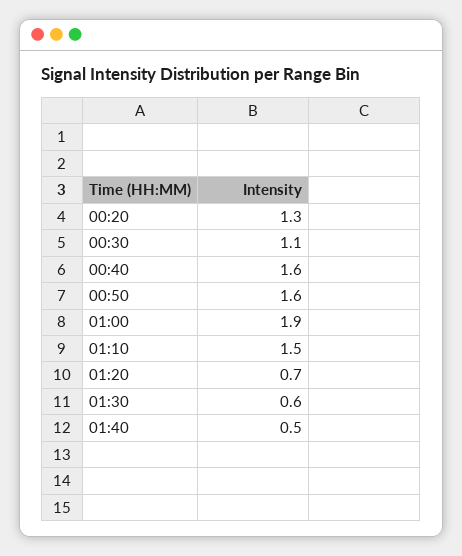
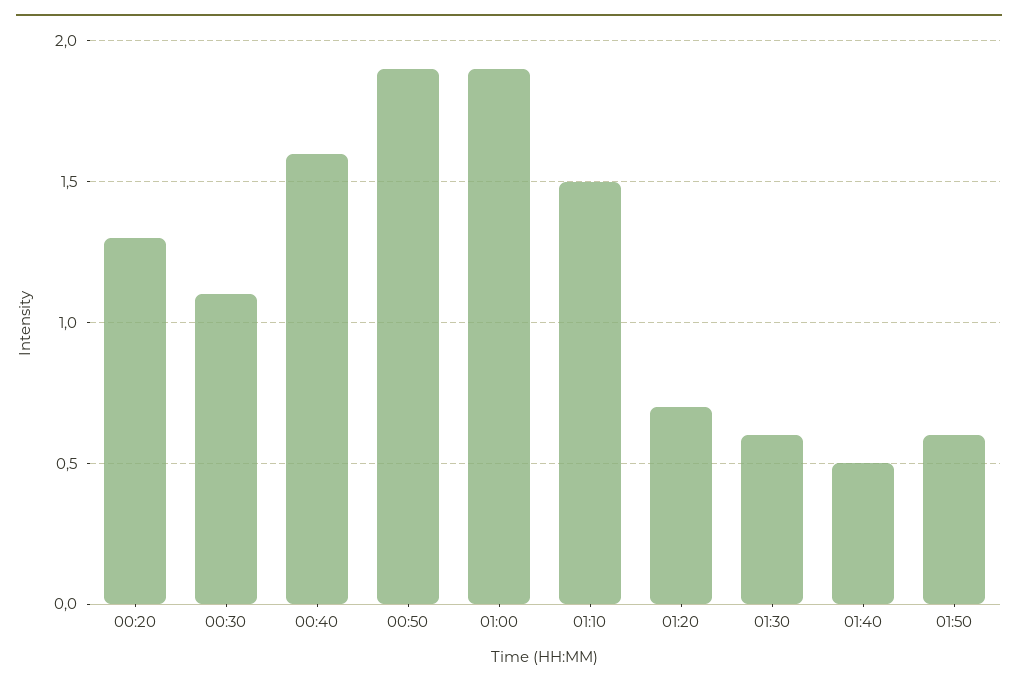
00:50: 1.6 -> 1.9
01:50: none -> 0.6

